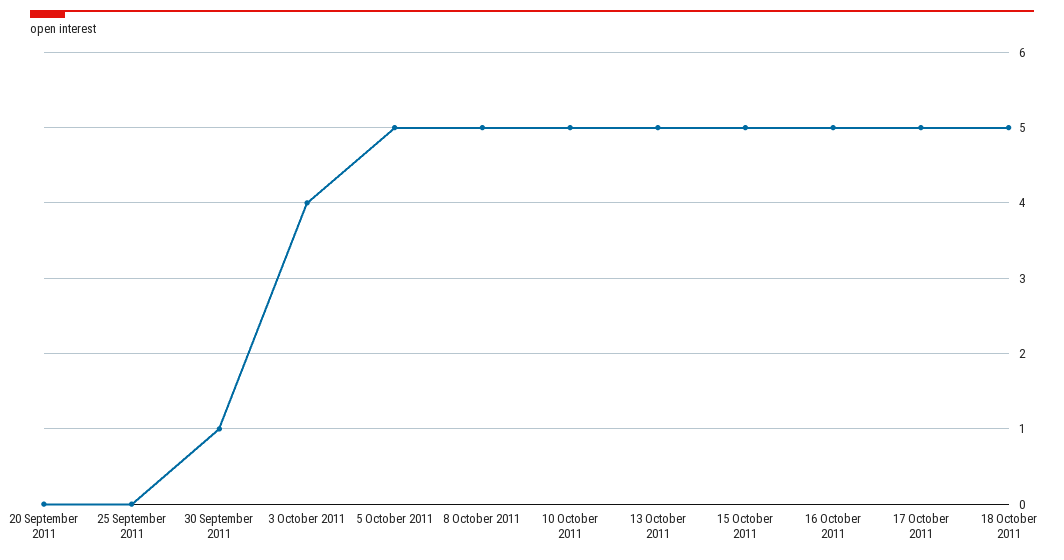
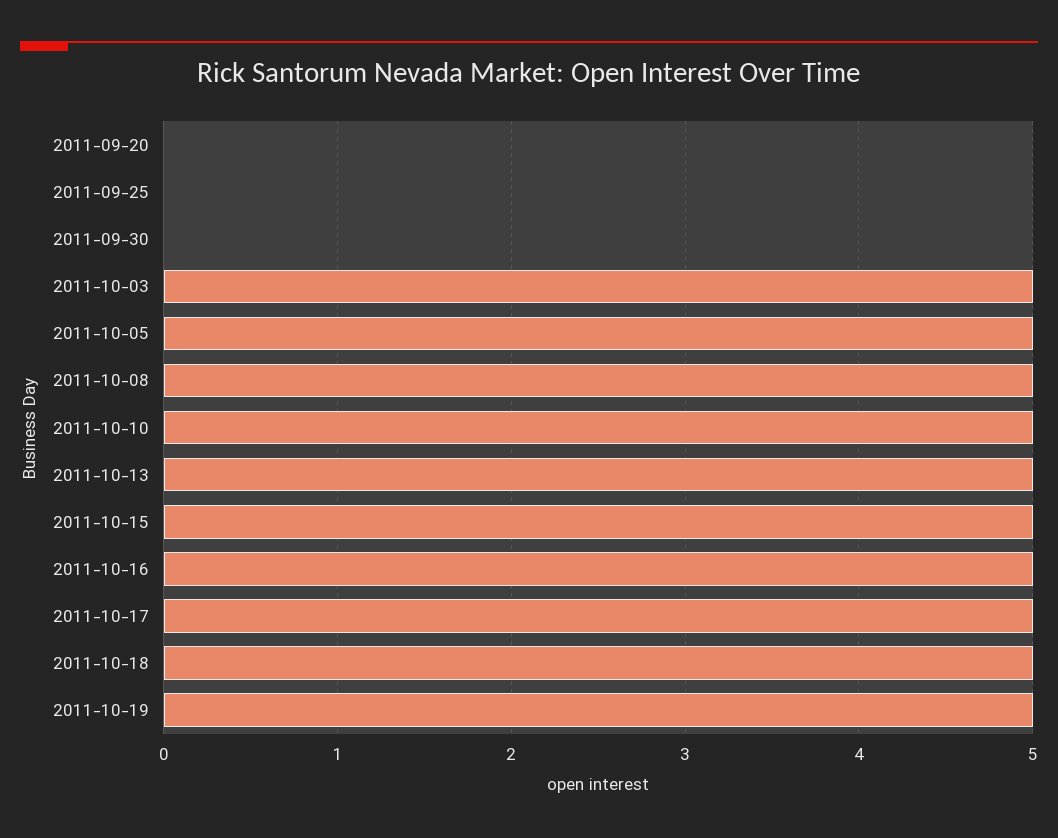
30 September 2011: 1 -> 0
3 October 2011: 4 -> 5
2011-10-19: none -> 5

